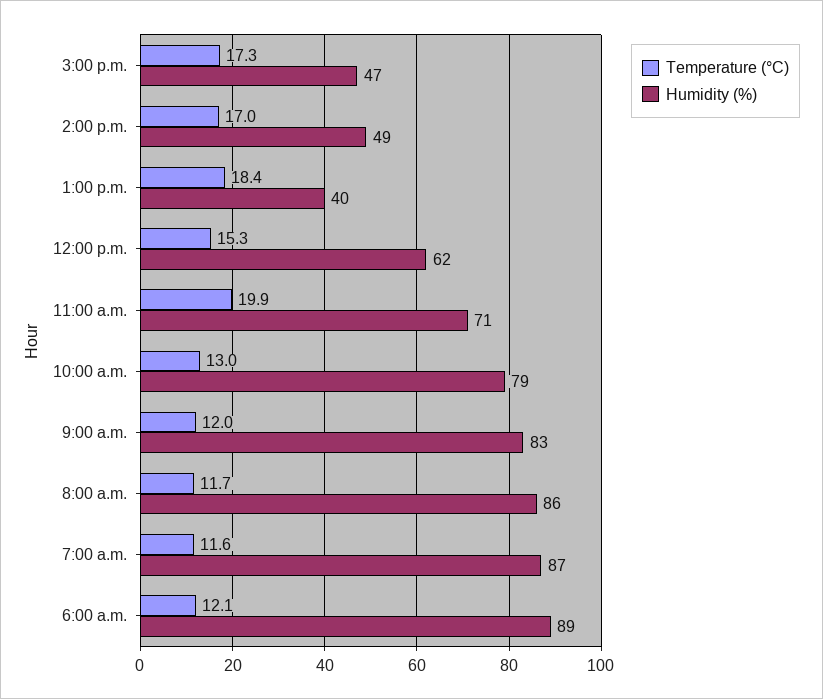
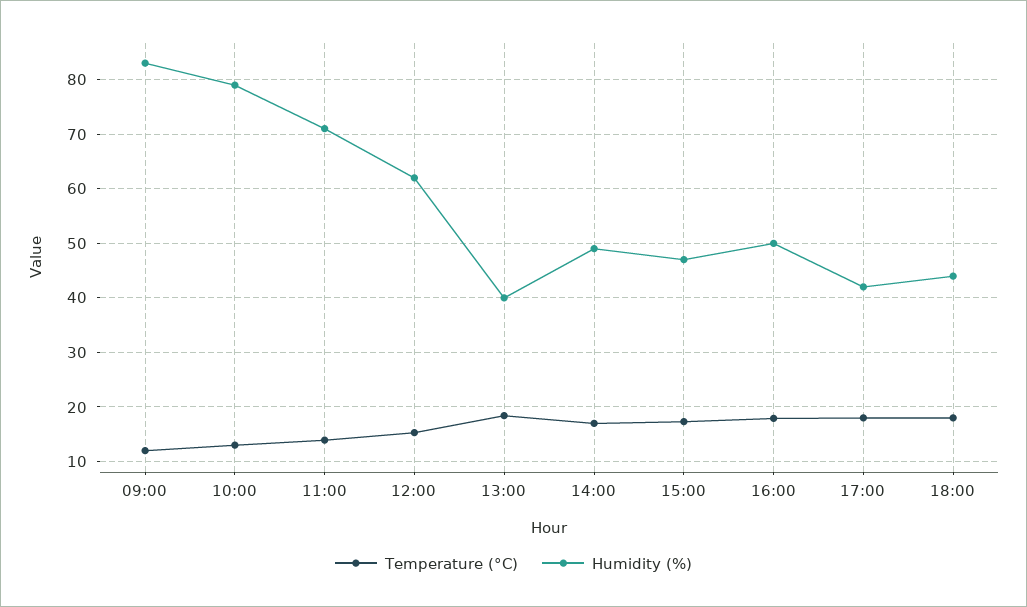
Temperature (°C), 11:00 a.m.: 19.9 -> 14
Temperature (°C), 8:00 a.m.: 11.7 -> none
Humidity (%), 8:00 a.m.: 86 -> none
Temperature (°C), 7:00 a.m.: 11.6 -> none
Humidity (%), 7:00 a.m.: 87 -> none
Temperature (°C), 6:00 a.m.: 12.1 -> none
Humidity (%), 6:00 a.m.: 89 -> none
Temperature (°C), 16:00: none -> 18
Humidity (%), 16:00: none -> 50
Temperature (°C), 17:00: none -> 18
Humidity (%), 17:00: none -> 42
Temperature (°C), 18:00: none -> 18
Humidity (%), 18:00: none -> 44

